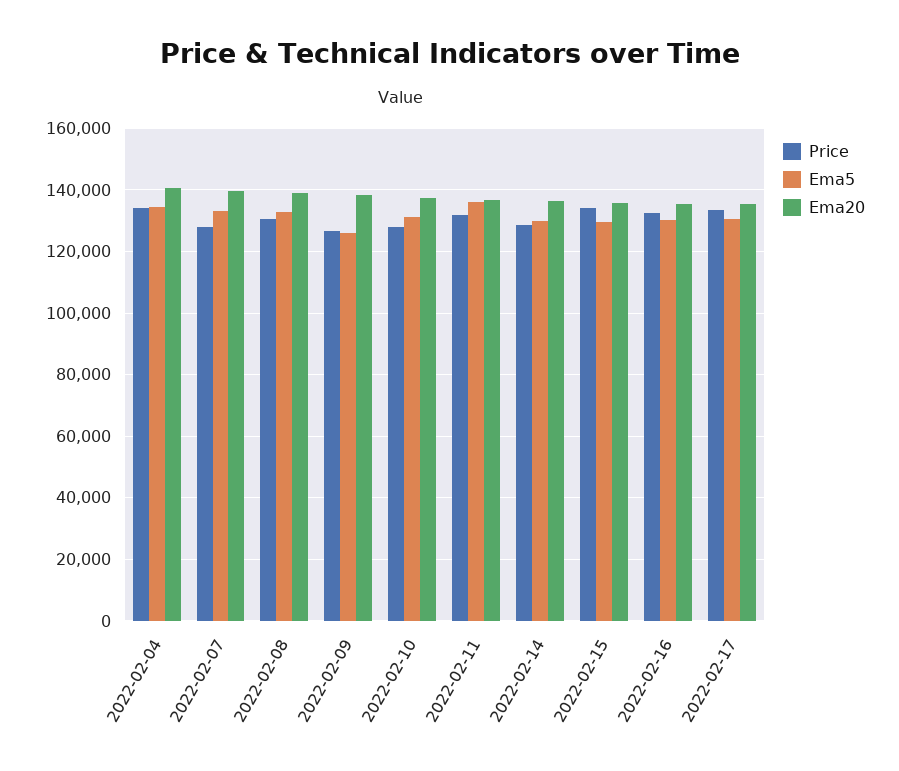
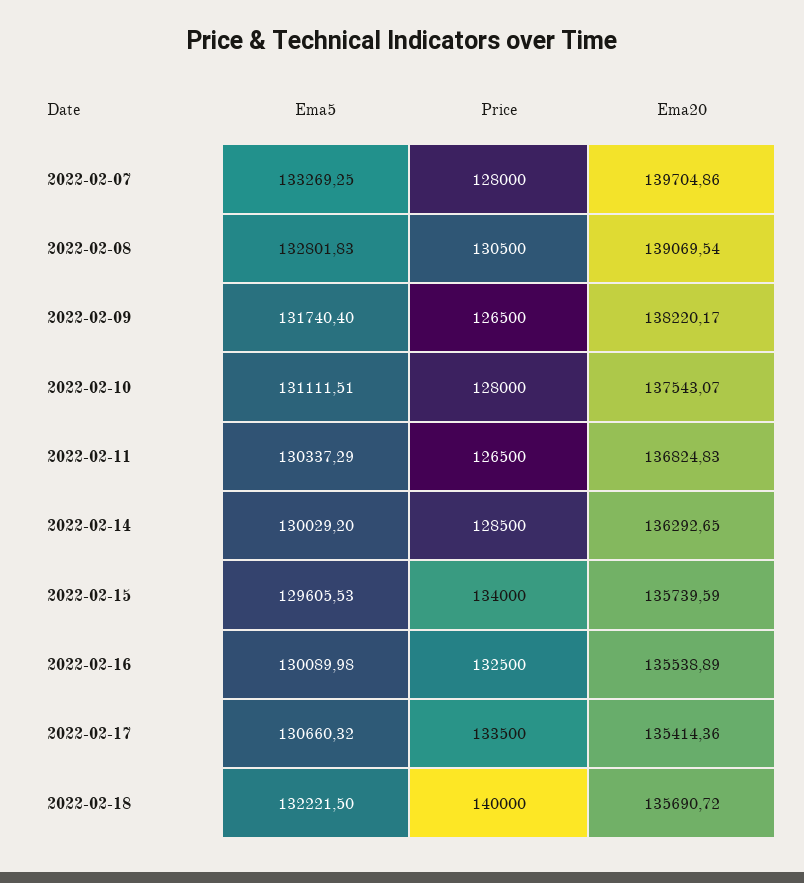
Price, 2022-02-04: 134000 -> none
Ema5, 2022-02-04: 134000 -> none
Ema20, 2022-02-04: 140000 -> none
Ema5, 2022-02-09: 126000 -> 131740.4
Price, 2022-02-11: 132000 -> 126500
Ema5, 2022-02-11: 136000 -> 130337.29
Ema5, 2022-02-18: none -> 132221.5
Price, 2022-02-18: none -> 140000
Ema20, 2022-02-18: none -> 135690.72

